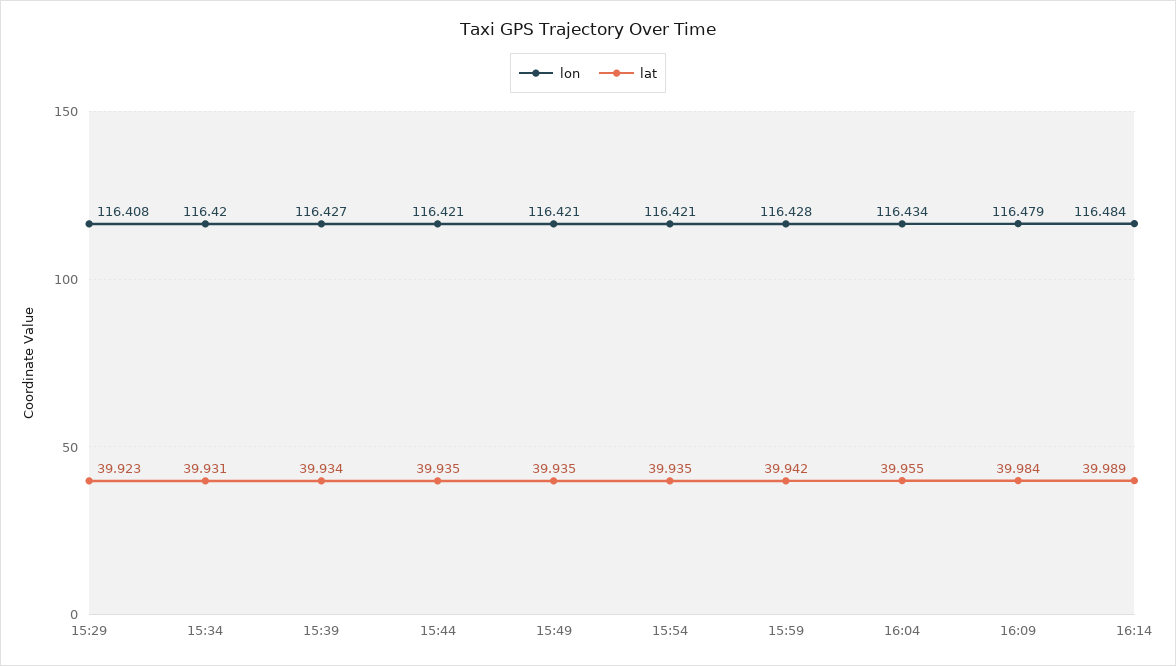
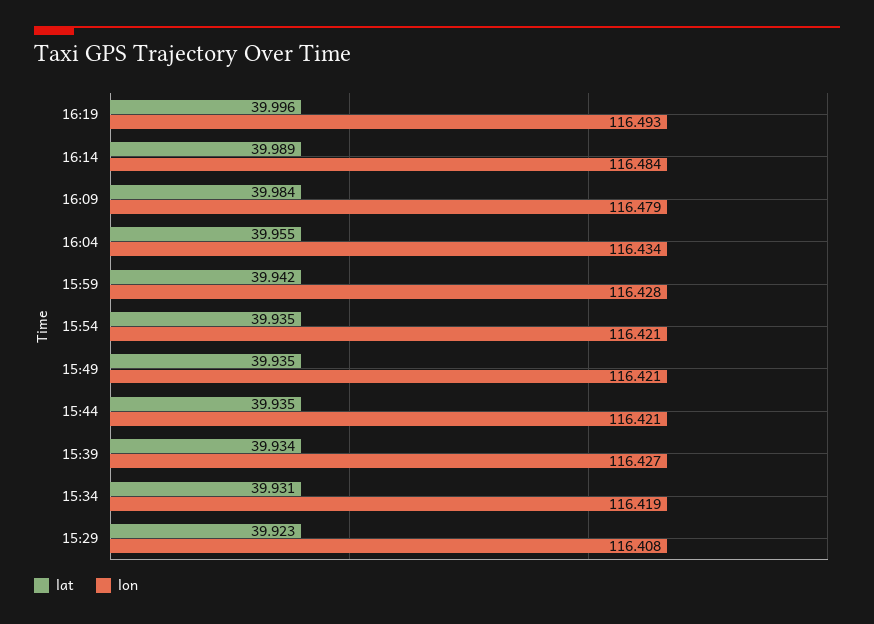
lon, 15:34: 116.42 -> 116.419
lat, 16:19: none -> 39.996
lon, 16:19: none -> 116.493

